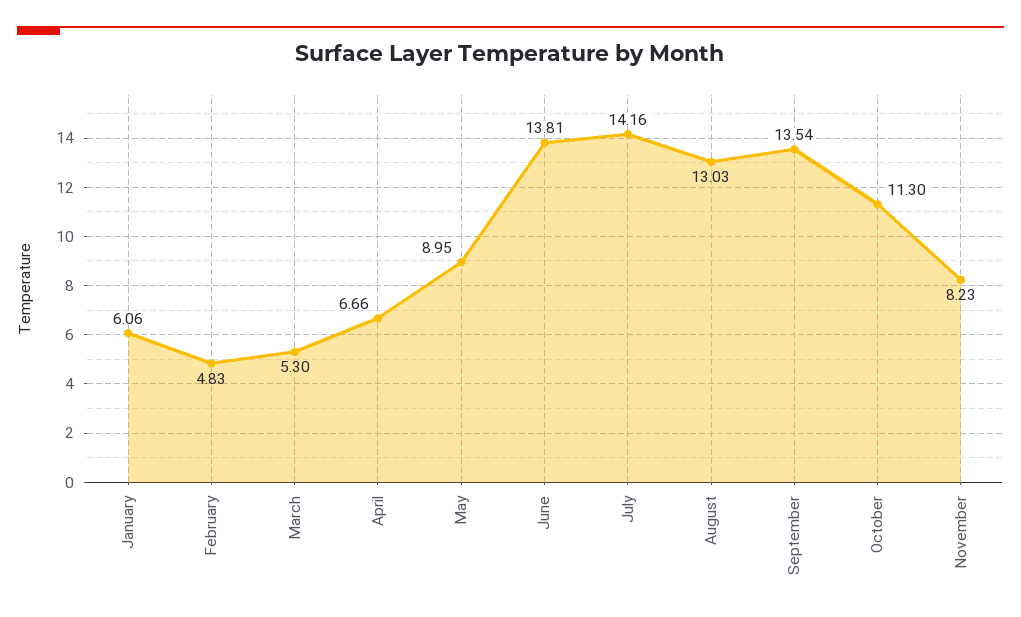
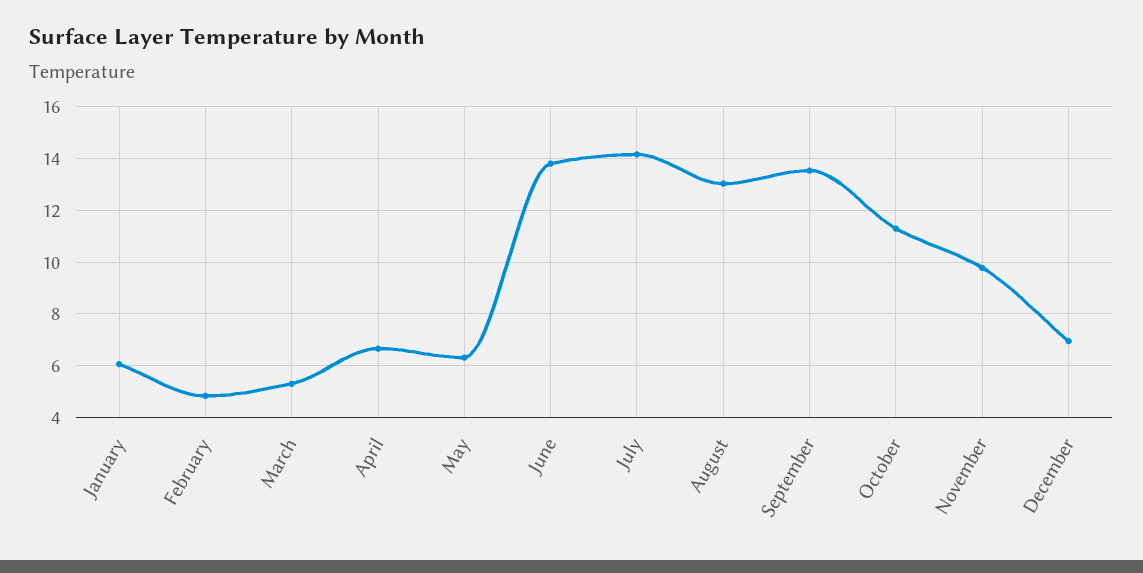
May: 8.95 -> 6.25
November: 8.23 -> 9.75
December: none -> 7

